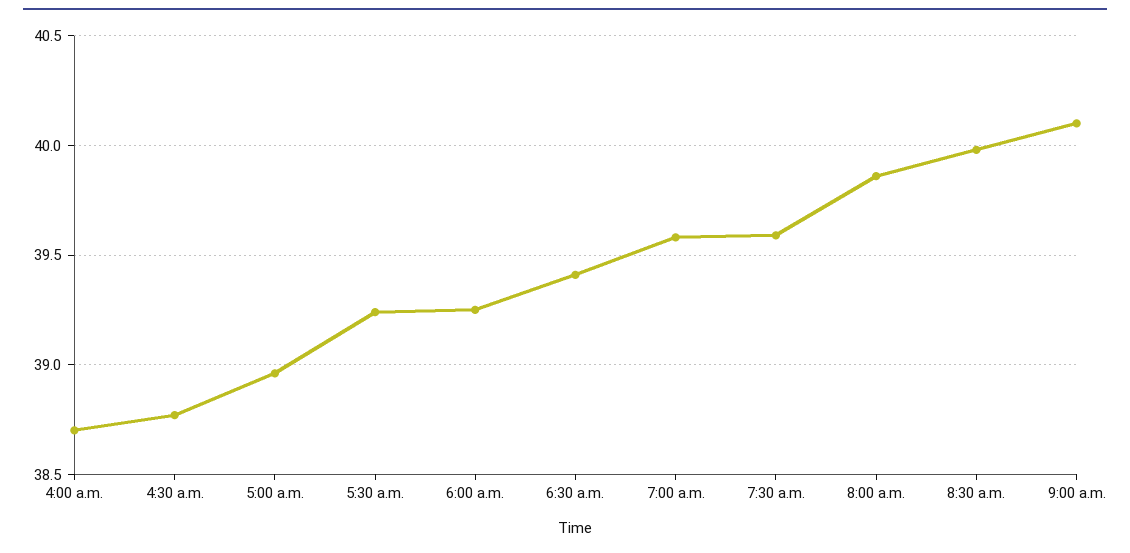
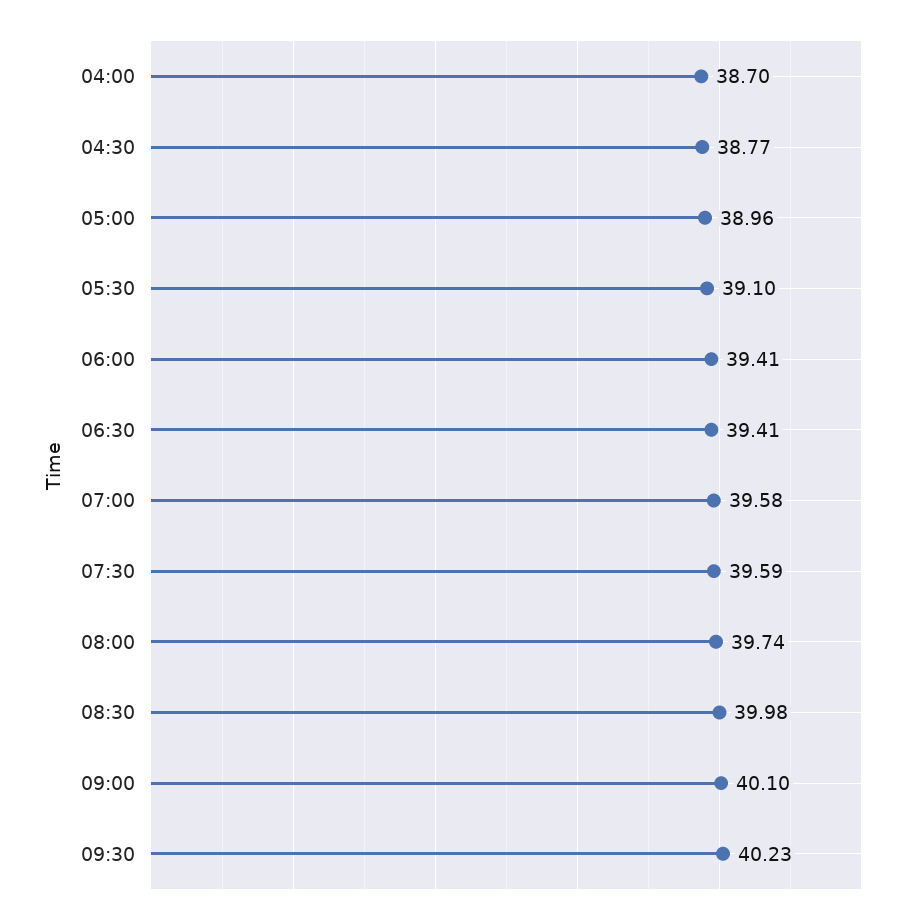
5:30 a.m.: 39.25 -> 39.1
6:00 a.m.: 39.25 -> 39.41
8:00 a.m.: 39.85 -> 39.74
09:30: none -> 40.23

